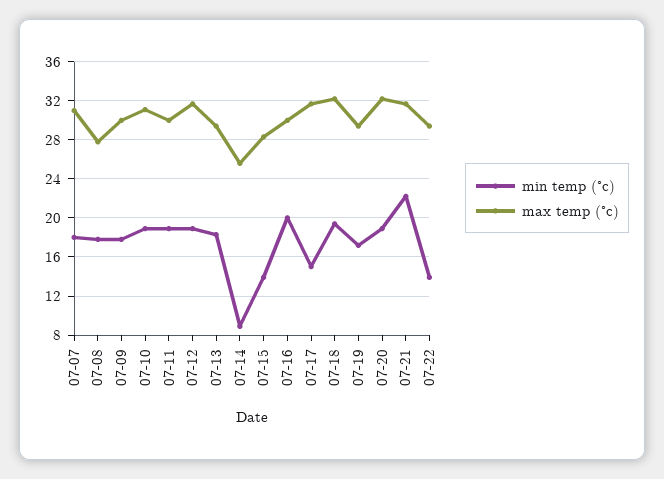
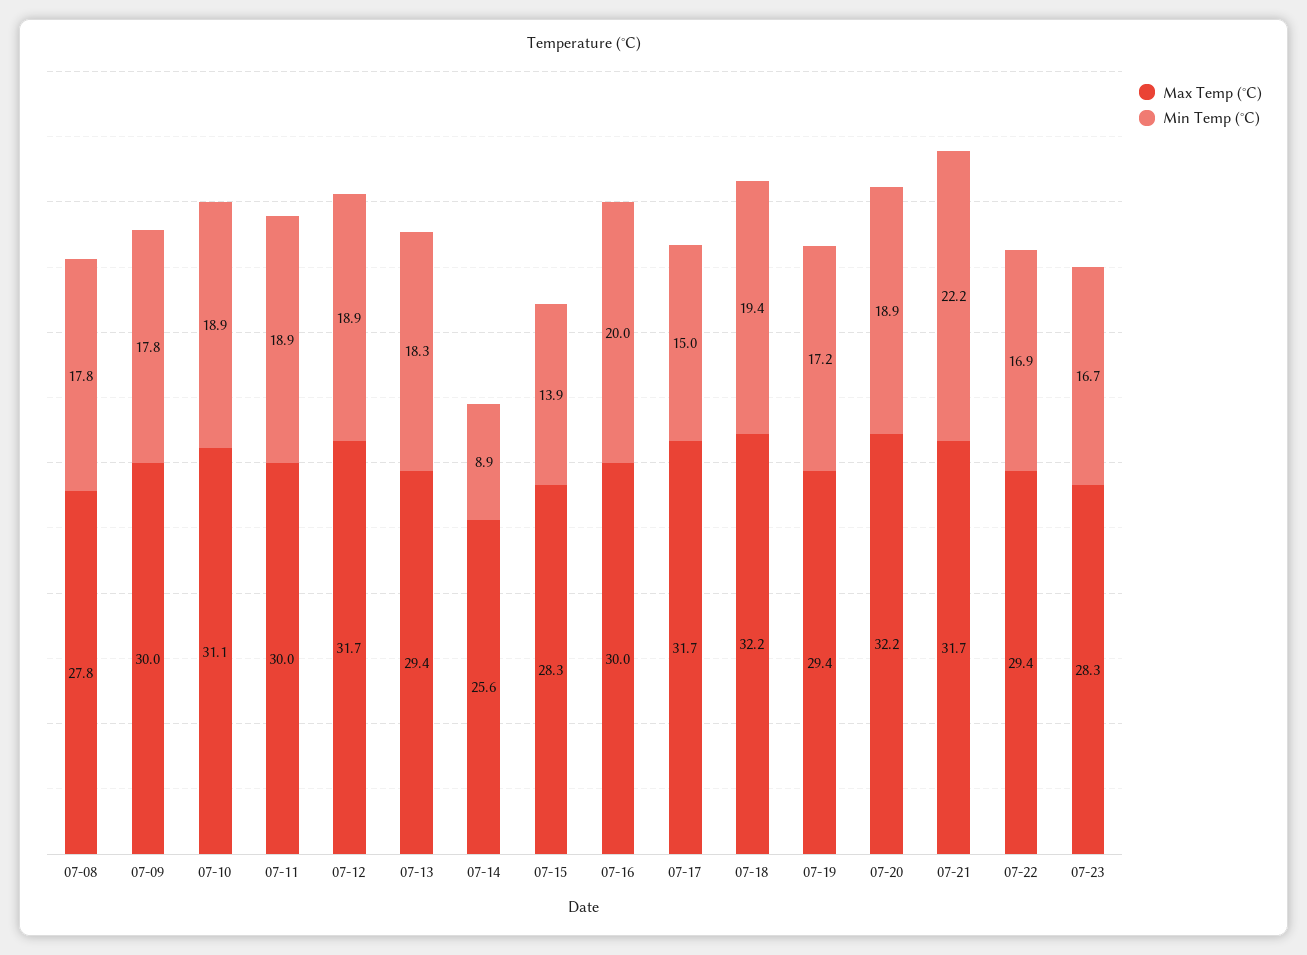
min temp (°c), 07-07: 18 -> none
max temp (°c), 07-07: 31 -> none
min temp (°c), 07-22: 14 -> 16.9
max temp (°c), 07-23: none -> 28.3
min temp (°c), 07-23: none -> 16.7

